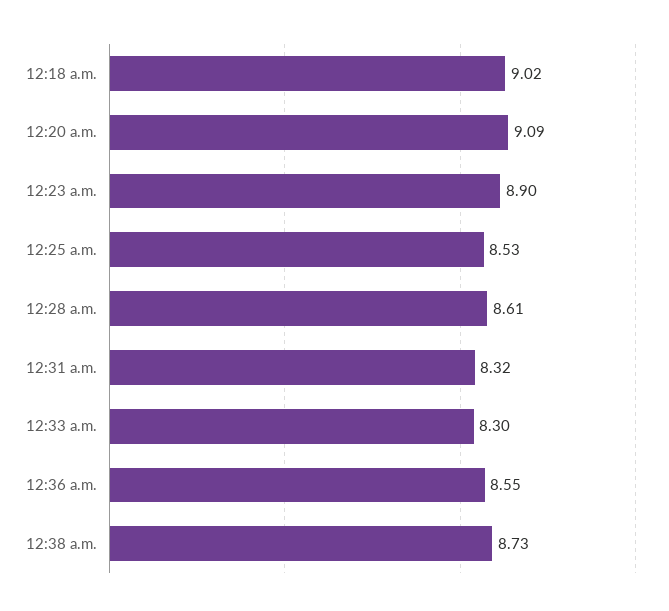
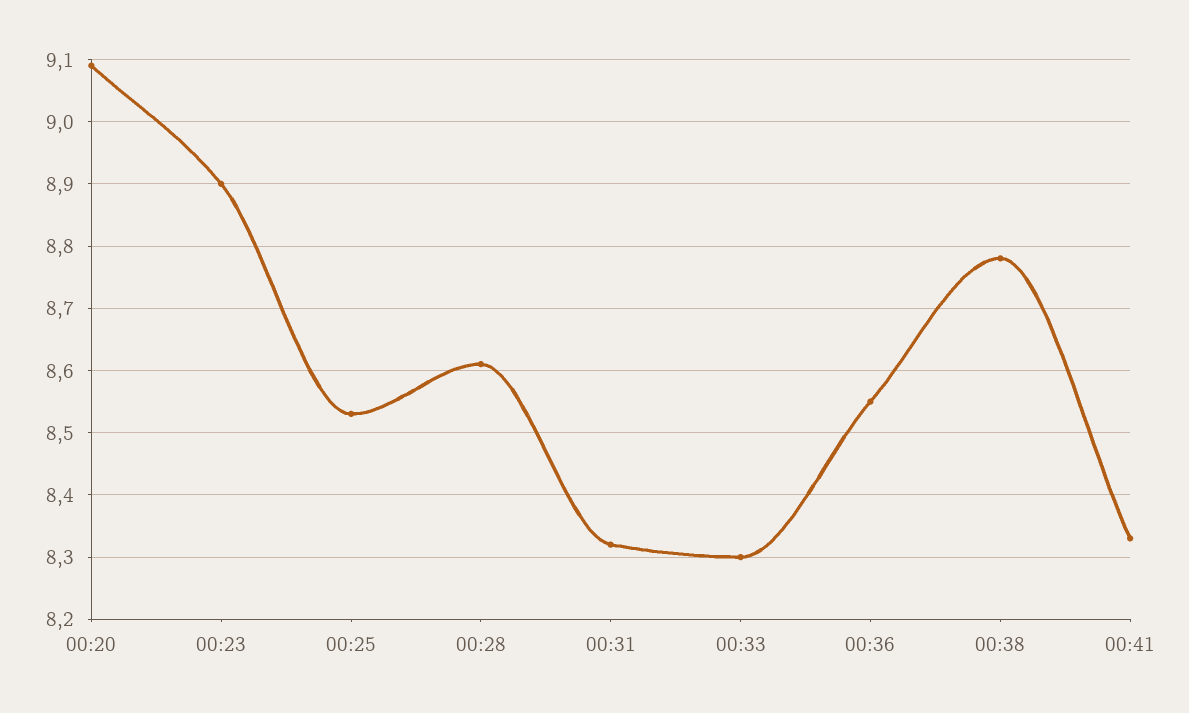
12:18 a.m.: 9.02 -> none
12:38 a.m.: 8.73 -> 8.78
00:41: none -> 8.33

